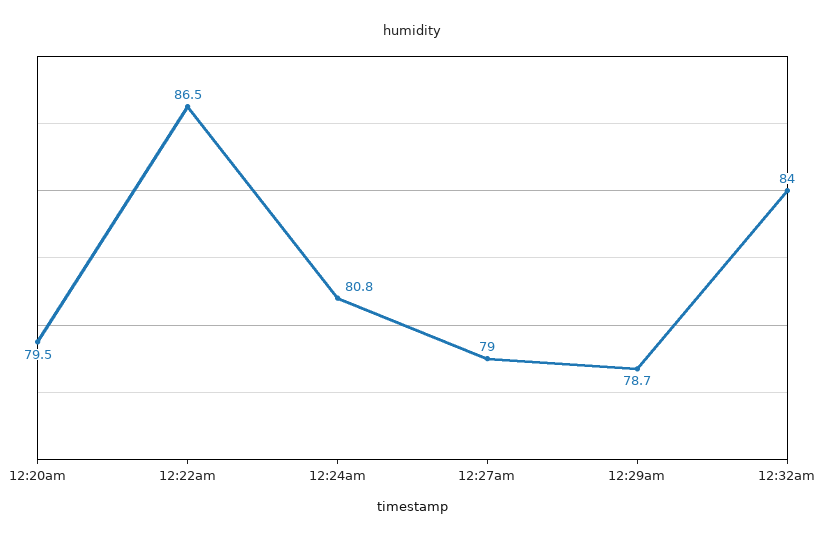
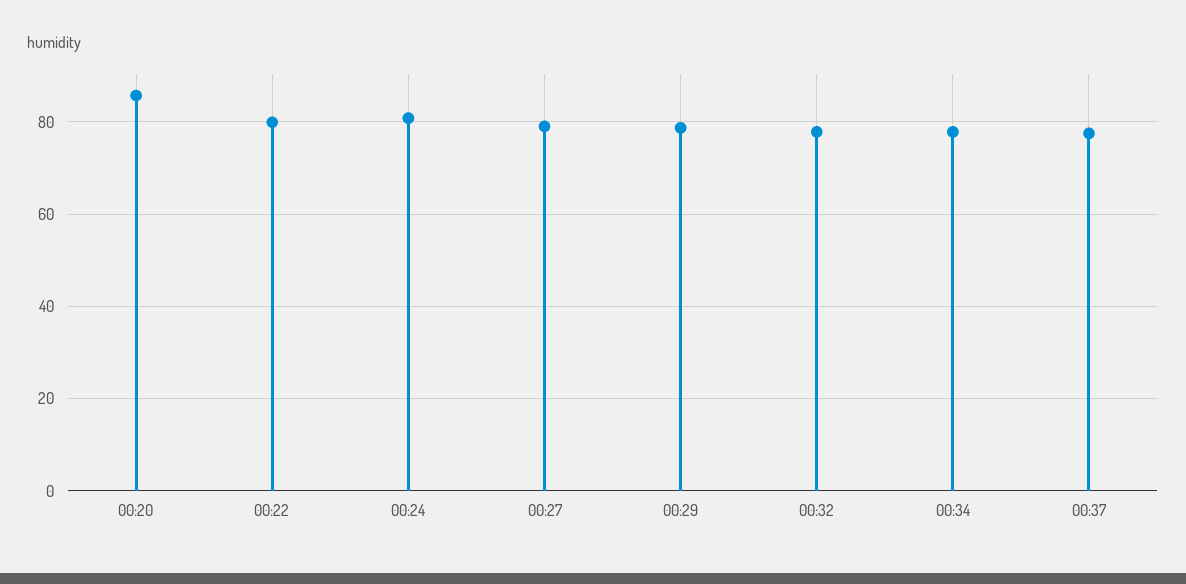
12:20am: 79.5 -> 86
12:22am: 86.5 -> 80
12:32am: 84 -> 78
00:34: none -> 78
00:37: none -> 78

